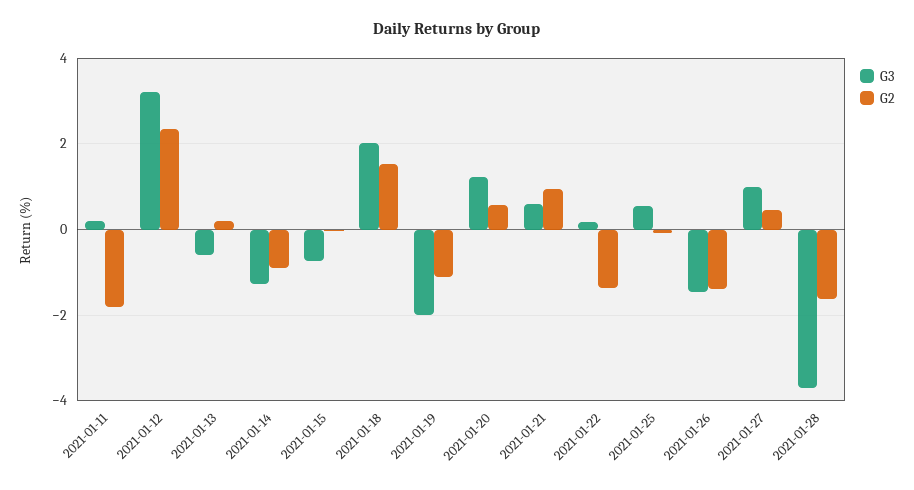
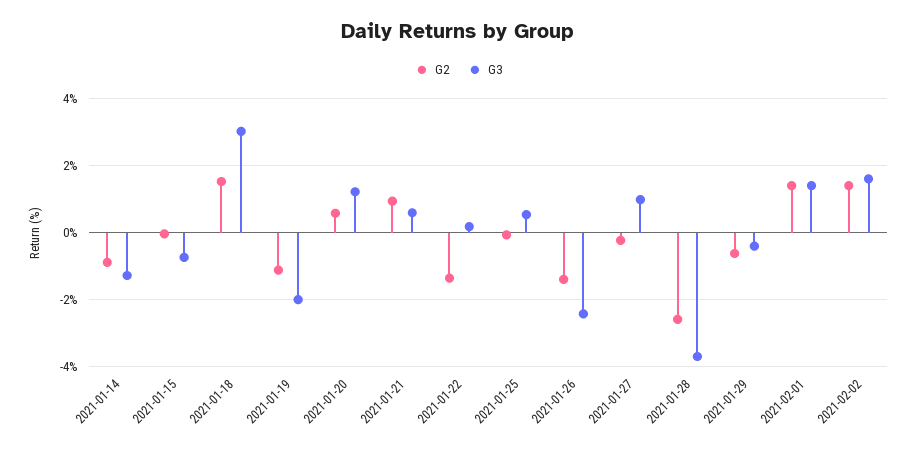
G3, 2021-01-11: 0.2 -> none
G2, 2021-01-11: -1.8 -> none
G3, 2021-01-12: 3.2 -> none
G2, 2021-01-12: 2.4 -> none
G3, 2021-01-13: -0.6 -> none
G2, 2021-01-13: 0.2 -> none
G3, 2021-01-18: 2 -> 3
G3, 2021-01-26: -1.4 -> -2.4
G2, 2021-01-27: 0.4 -> -0.2
G2, 2021-01-28: -1.6 -> -2.6
G2, 2021-01-29: none -> -0.6
G3, 2021-01-29: none -> -0.4
G2, 2021-02-01: none -> 1.4
G3, 2021-02-01: none -> 1.4
G2, 2021-02-02: none -> 1.4
G3, 2021-02-02: none -> 1.6

